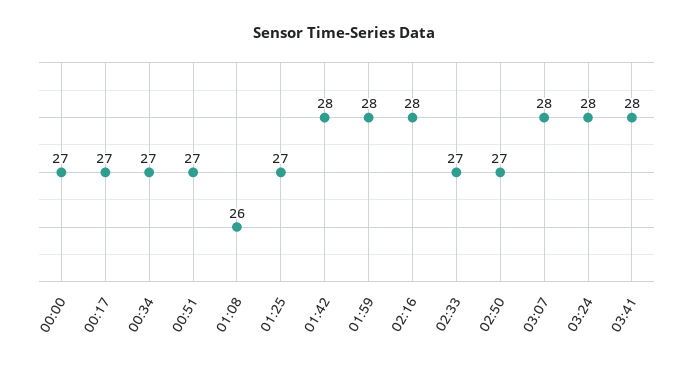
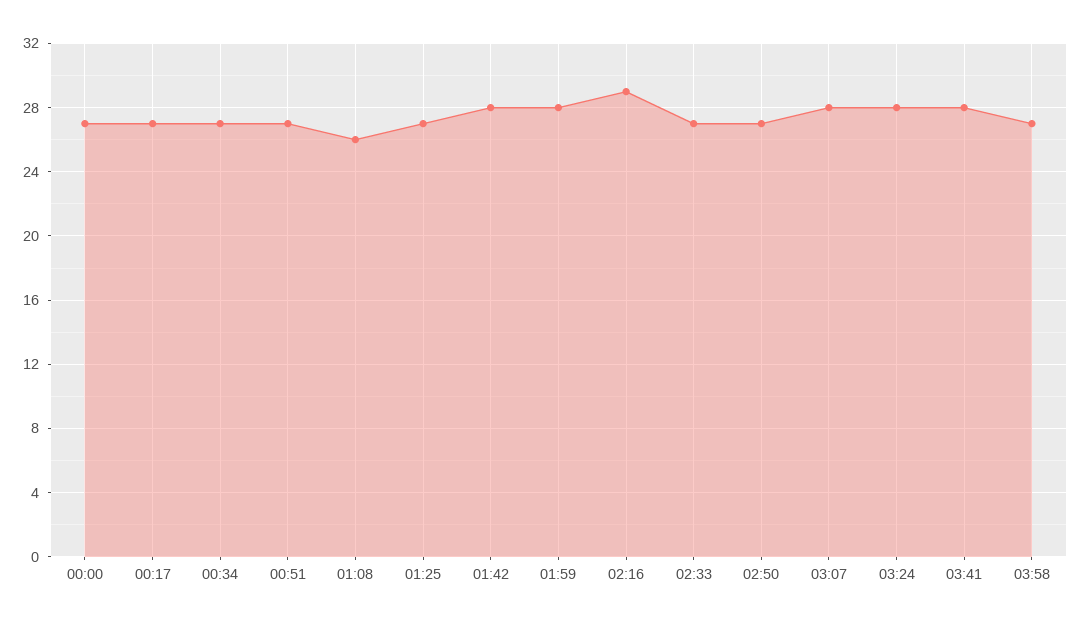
02:16: 28 -> 29
03:58: none -> 27

